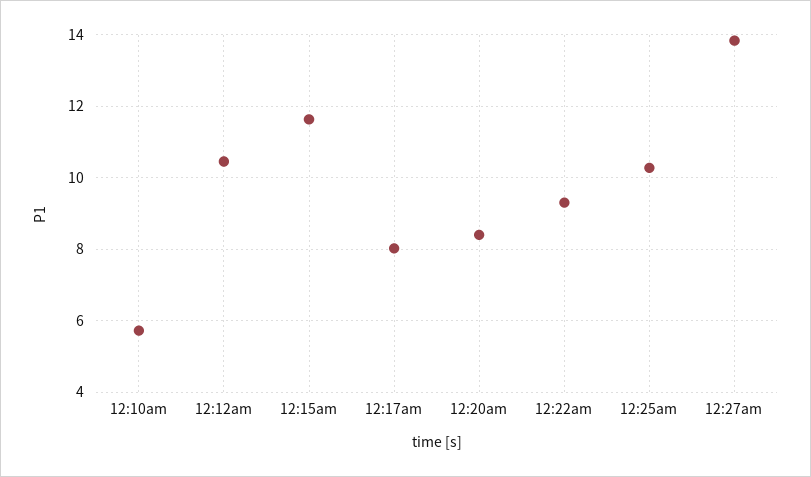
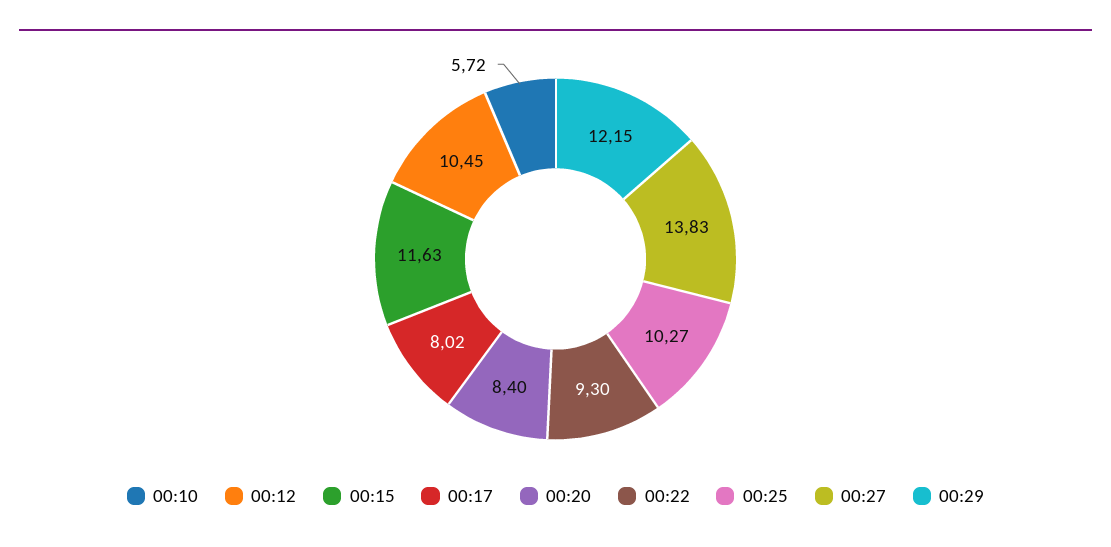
00:29: none -> 12.15

